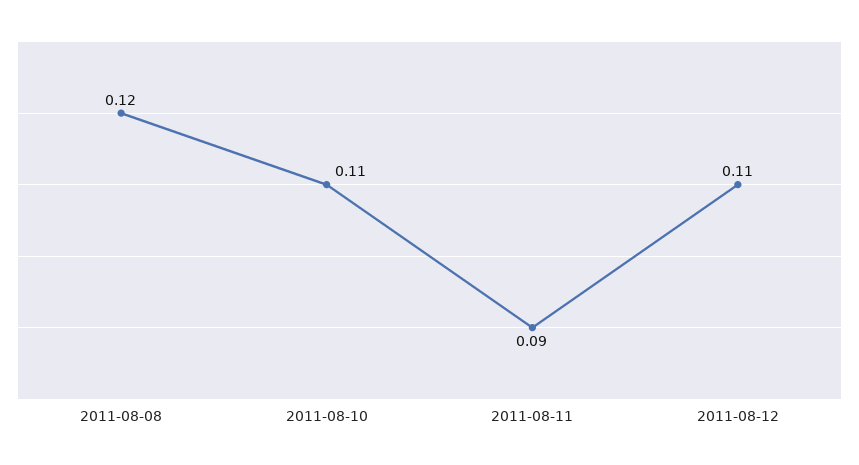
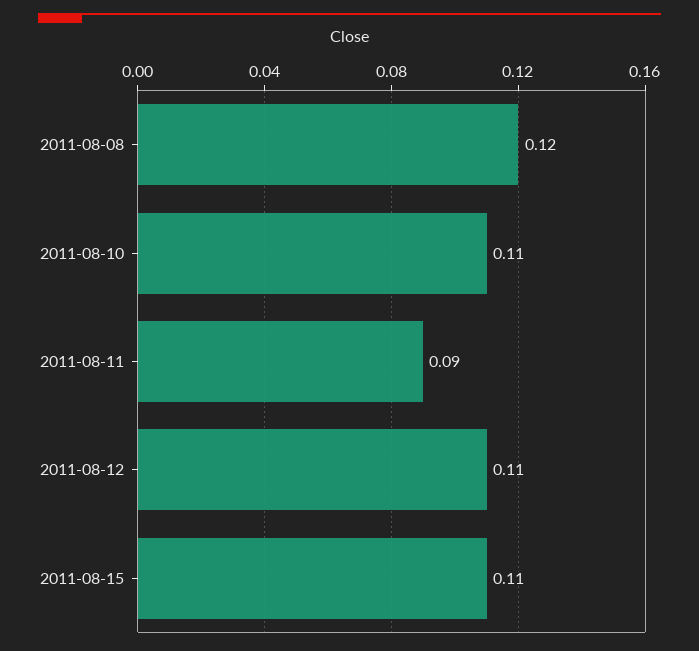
2011-08-15: none -> 0.11

